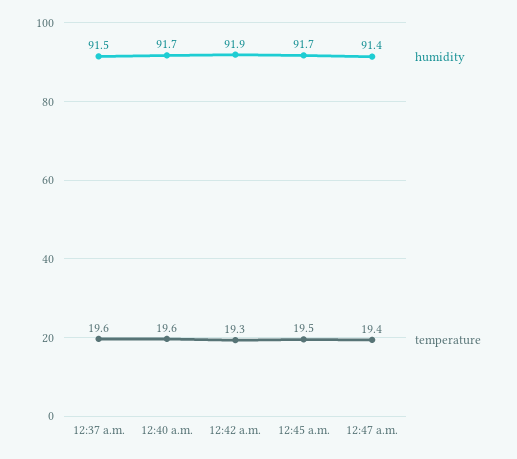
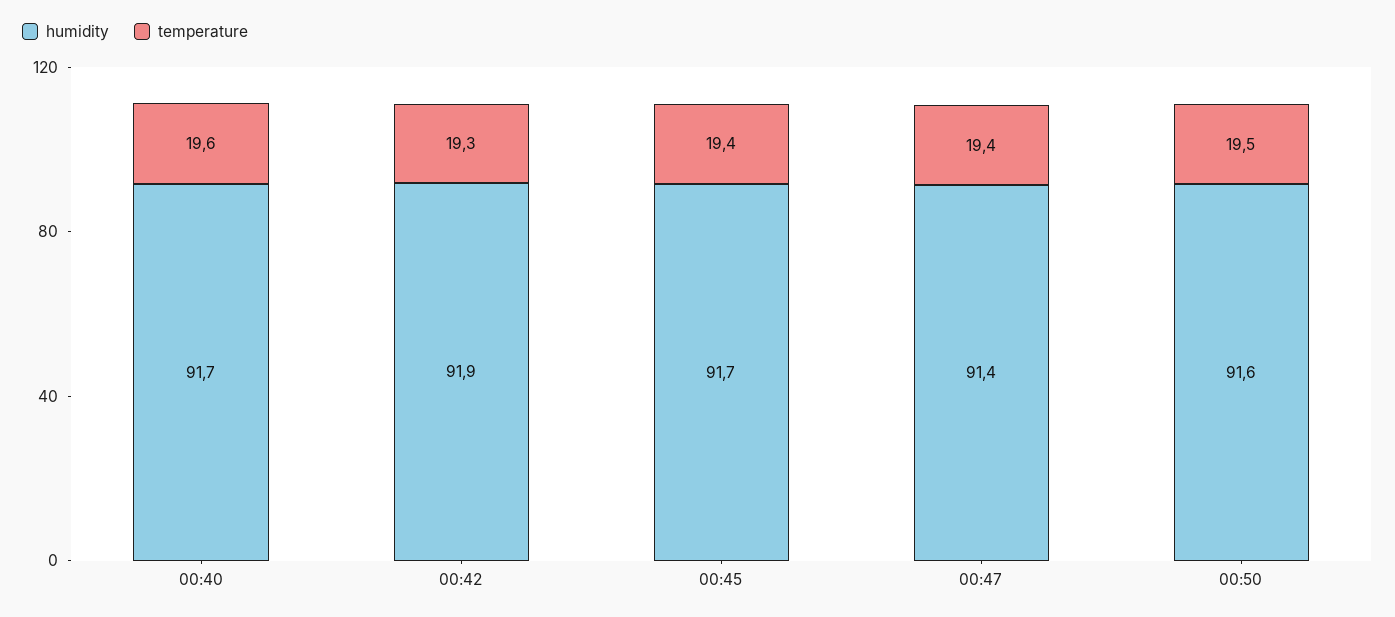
humidity, 12:37 a.m.: 91.5 -> none
temperature, 12:37 a.m.: 19.6 -> none
temperature, 12:45 a.m.: 19.5 -> 19.4
humidity, 00:50: none -> 91.6
temperature, 00:50: none -> 19.5

